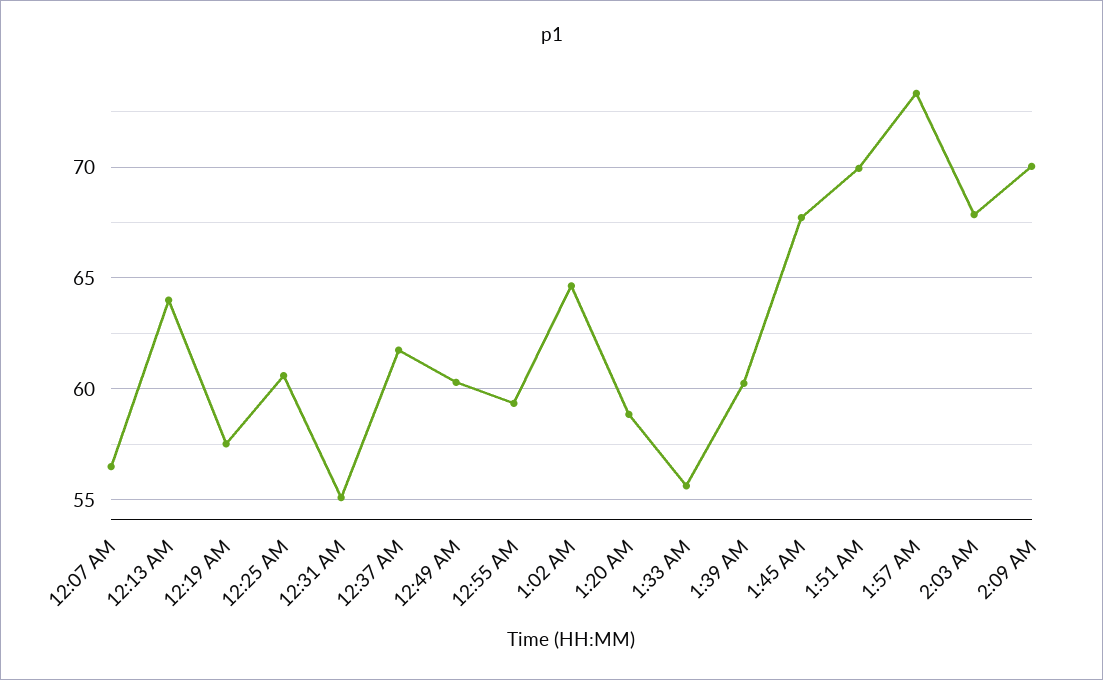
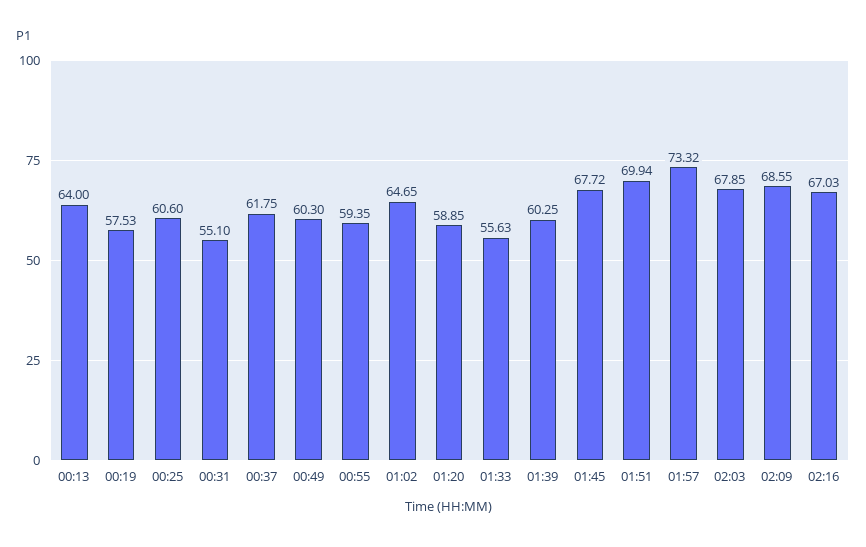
12:07 AM: 56.5 -> none
2:09 AM: 70 -> 68.55
02:16: none -> 67.03

